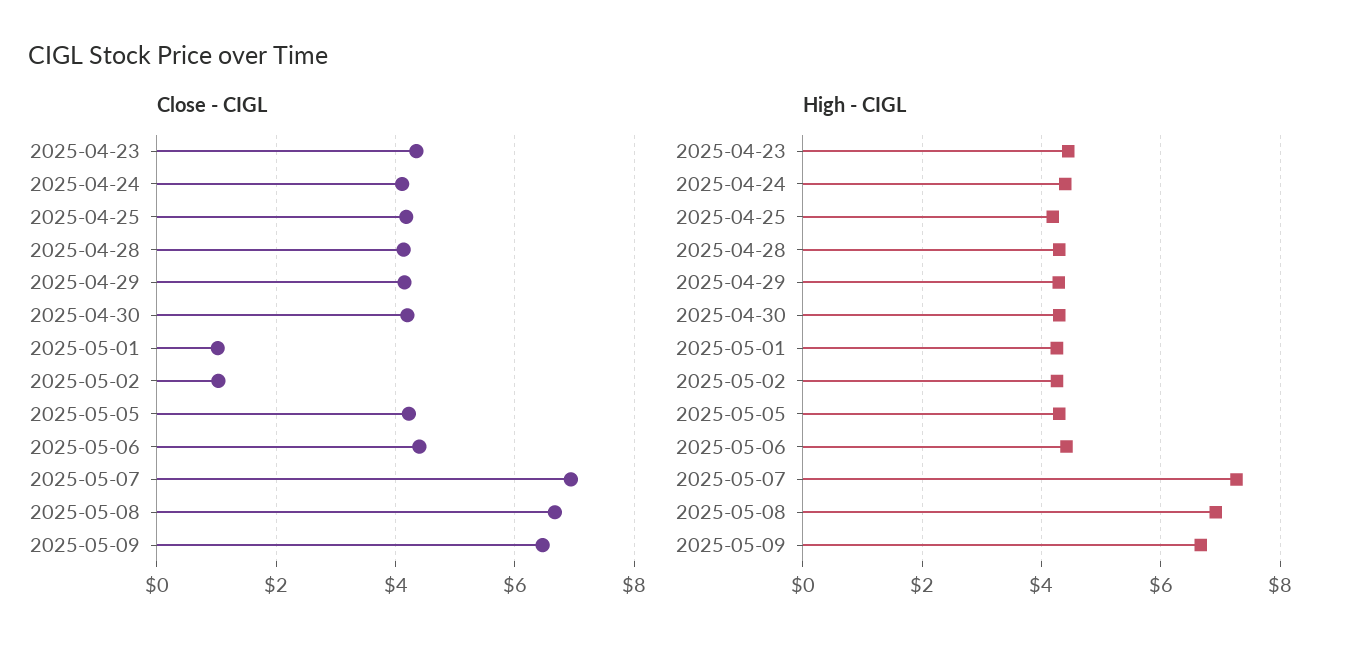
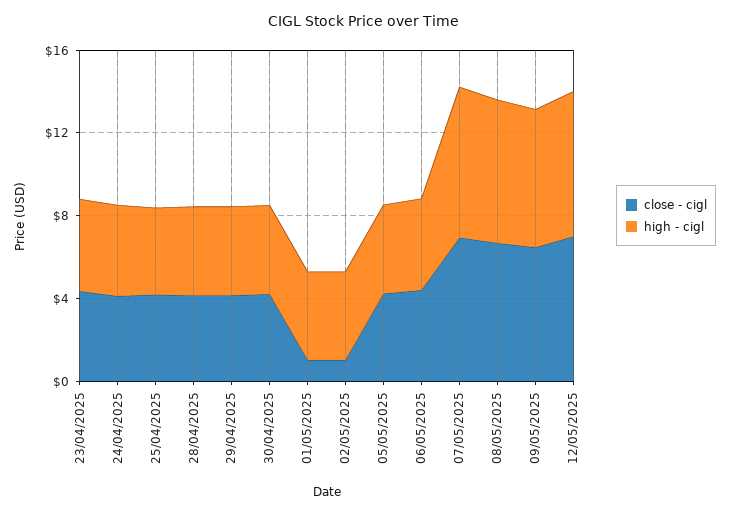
Close - CIGL, 12/05/2025: none -> 7
High - CIGL, 12/05/2025: none -> 7

